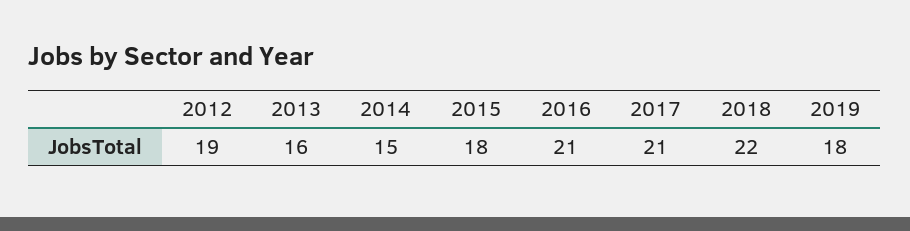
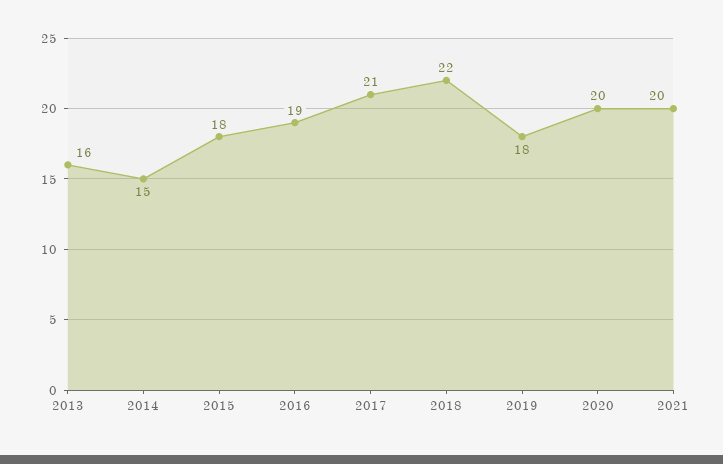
2012: 19 -> none
2016: 21 -> 19
2020: none -> 20
2021: none -> 20

